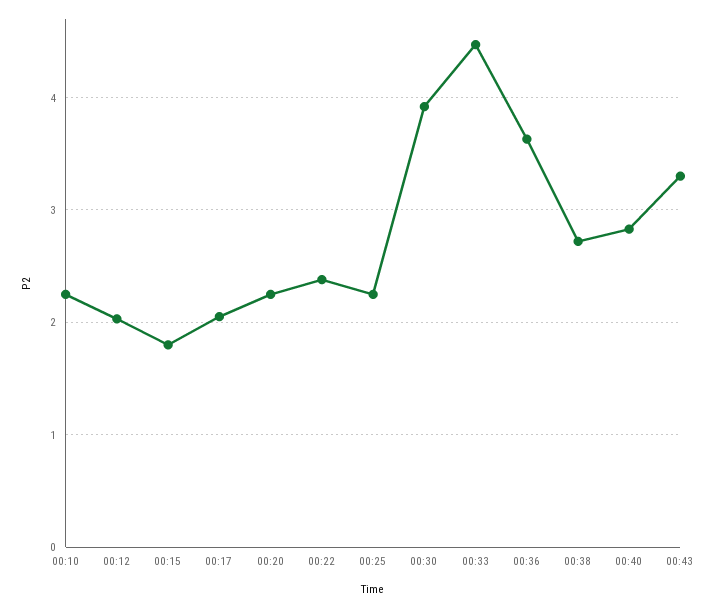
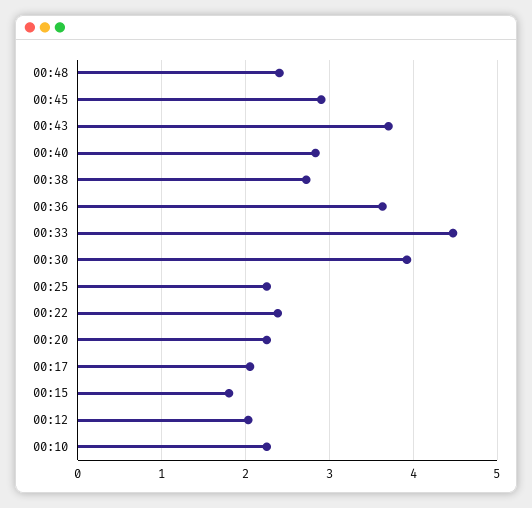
00:43: 3.3 -> 3.7
00:48: none -> 2.4
00:45: none -> 2.9

